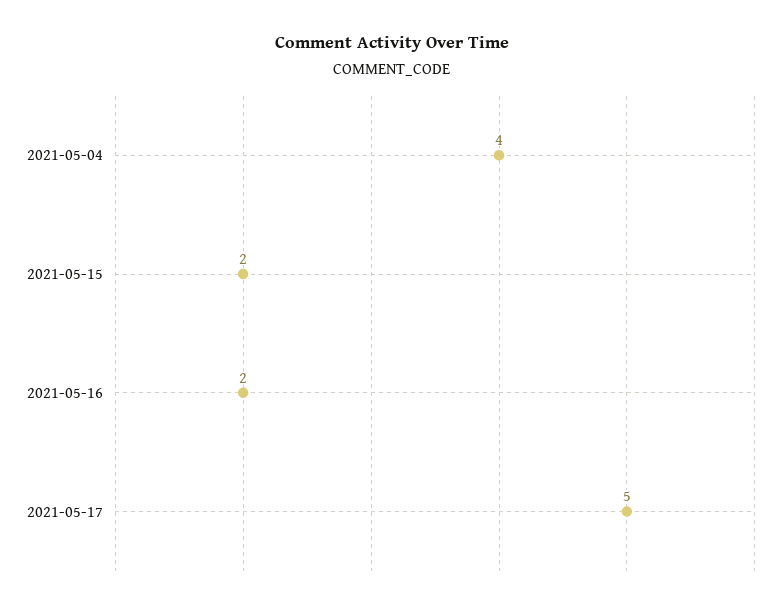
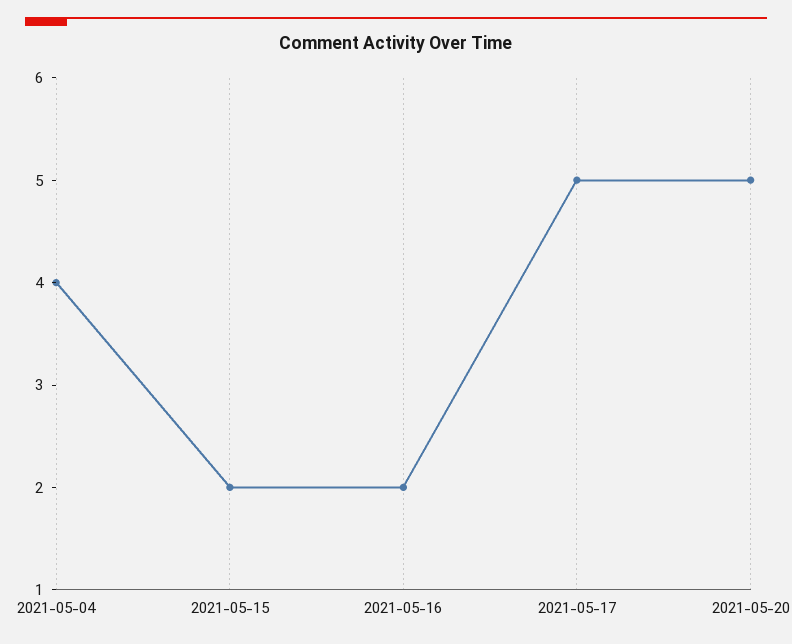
2021-05-20: none -> 5

